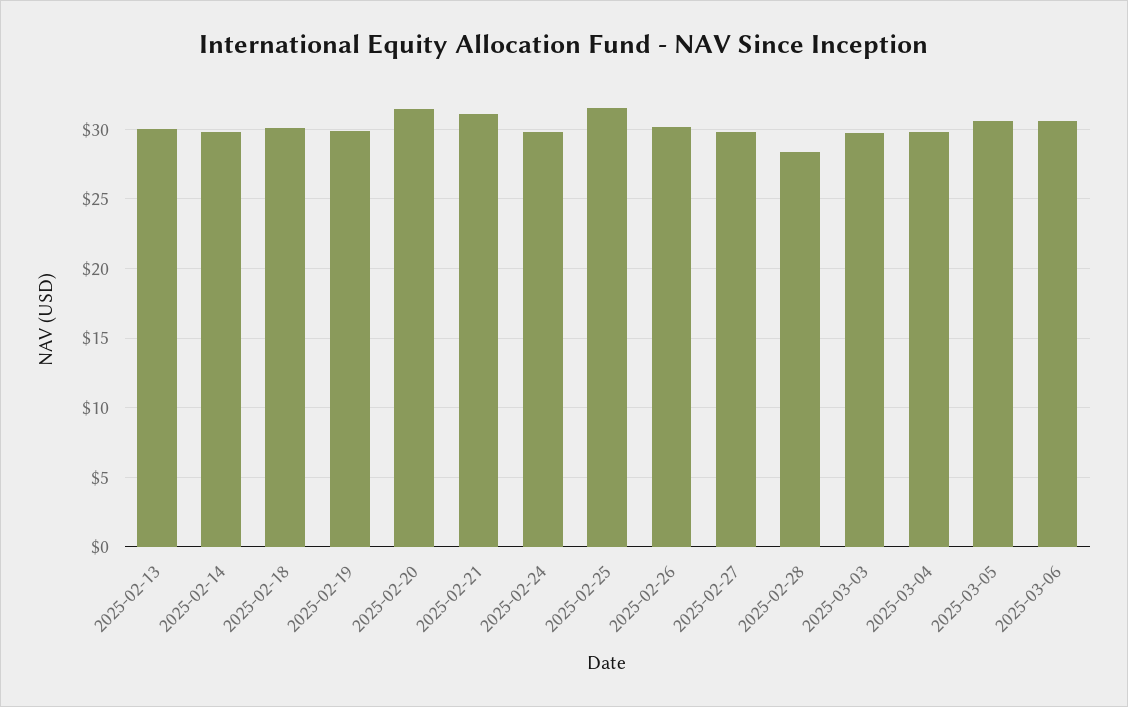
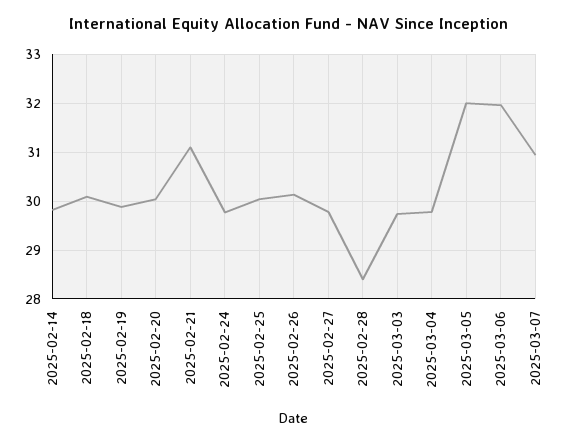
2025-02-13: 30 -> none
2025-02-20: 31.5 -> 30
2025-02-25: 31.5 -> 30
2025-03-05: 30.5 -> 32
2025-03-06: 30.5 -> 32
2025-03-07: none -> 31

